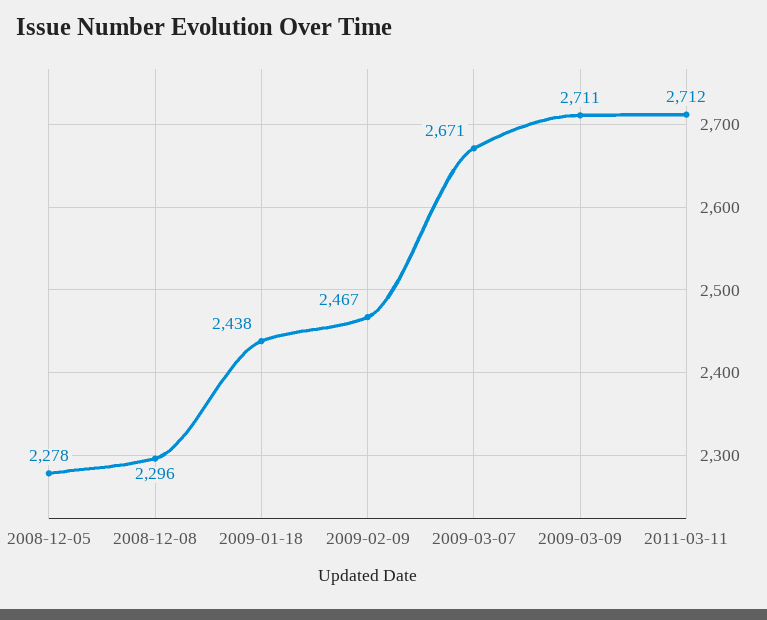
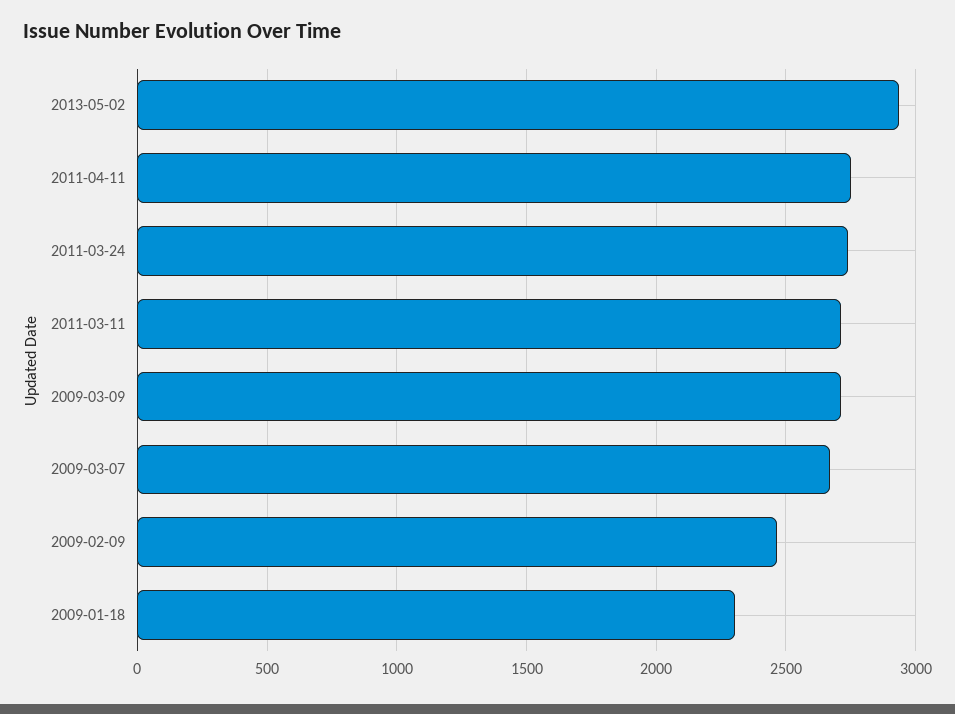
2008-12-05: 2278 -> none
2008-12-08: 2296 -> none
2009-01-18: 2438 -> 2300
2013-05-02: none -> 2950
2011-04-11: none -> 2750
2011-03-24: none -> 2750

